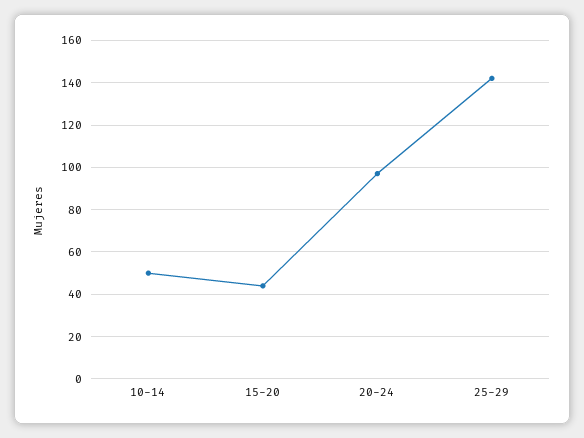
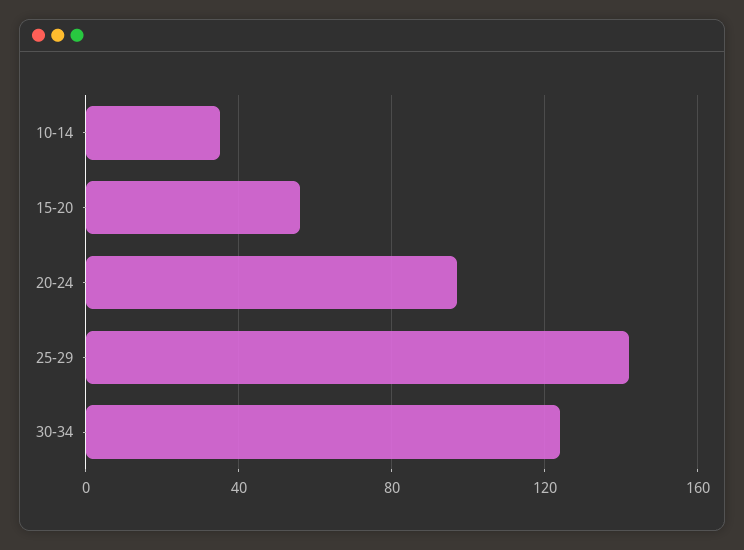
10-14: 50 -> 35
15-20: 45 -> 55
30-34: none -> 125

